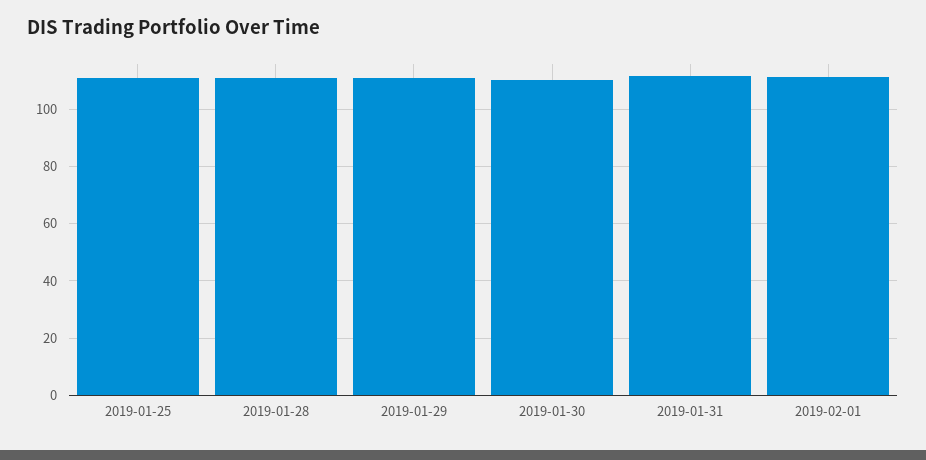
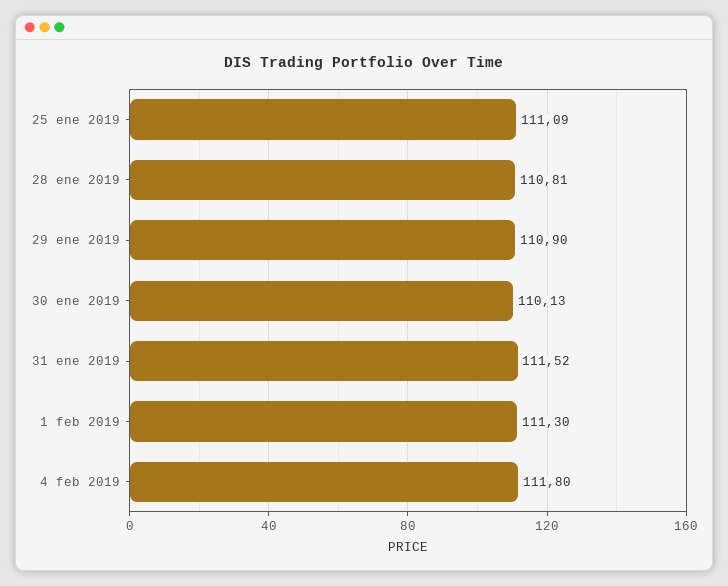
4 feb 2019: none -> 111.8

